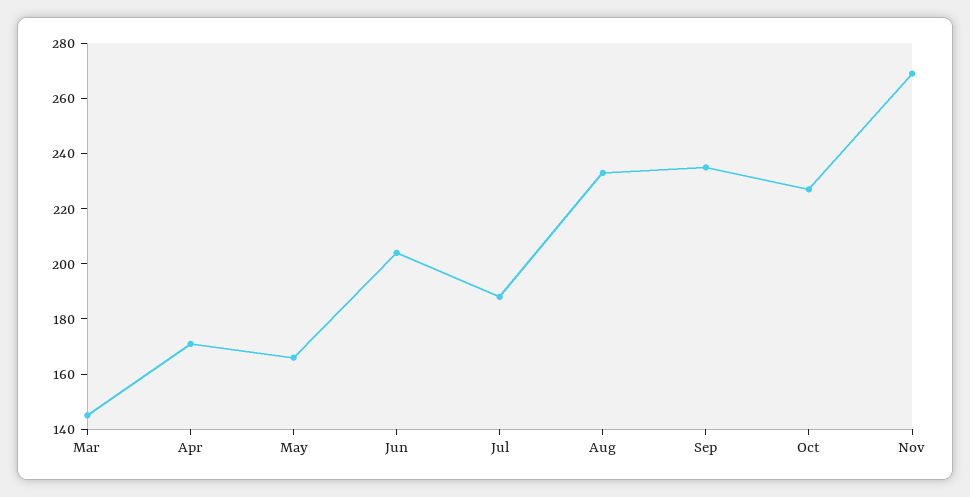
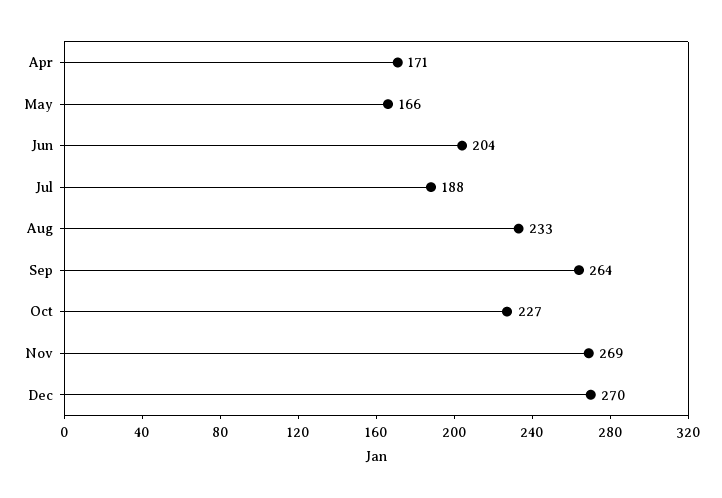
Mar: 145 -> none
Sep: 235 -> 264
Dec: none -> 270

